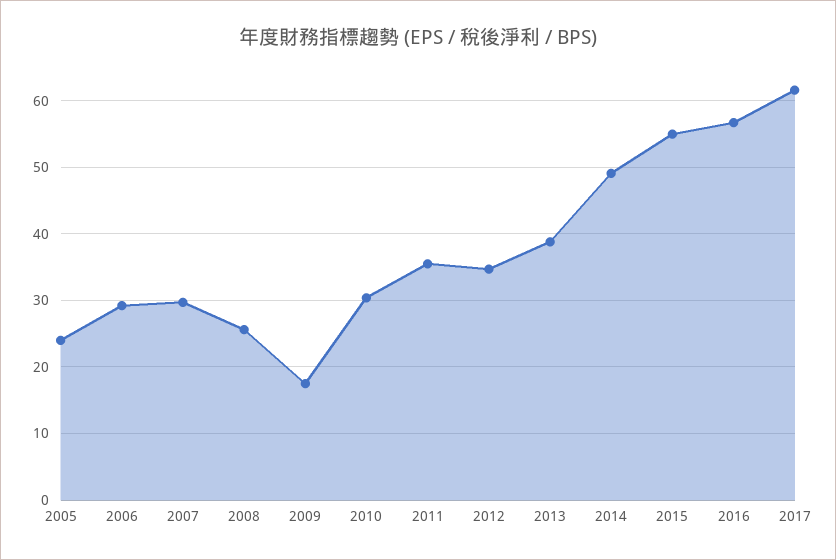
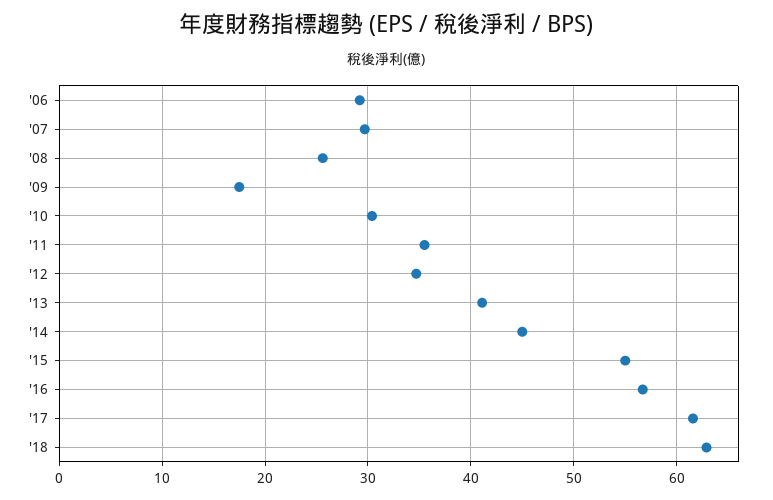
2005: 24 -> none
2013: 39 -> 41
2014: 49 -> 45
'18: none -> 63

